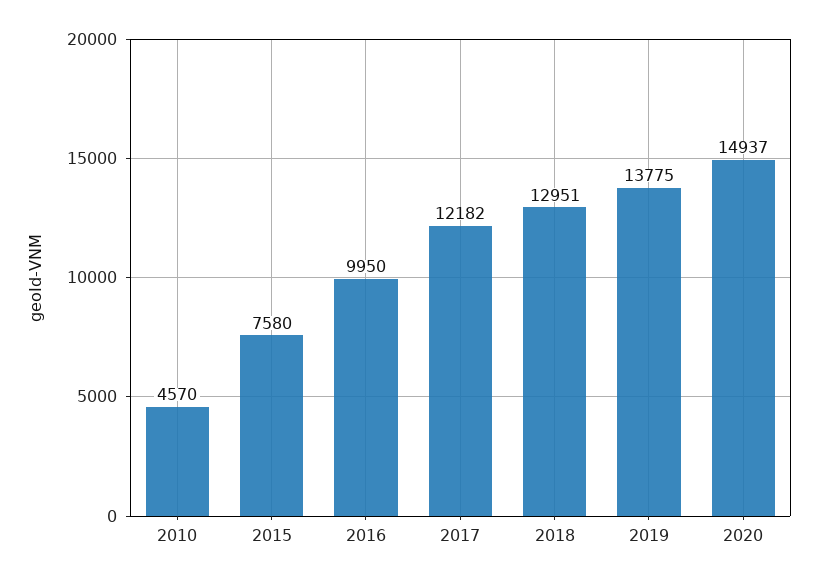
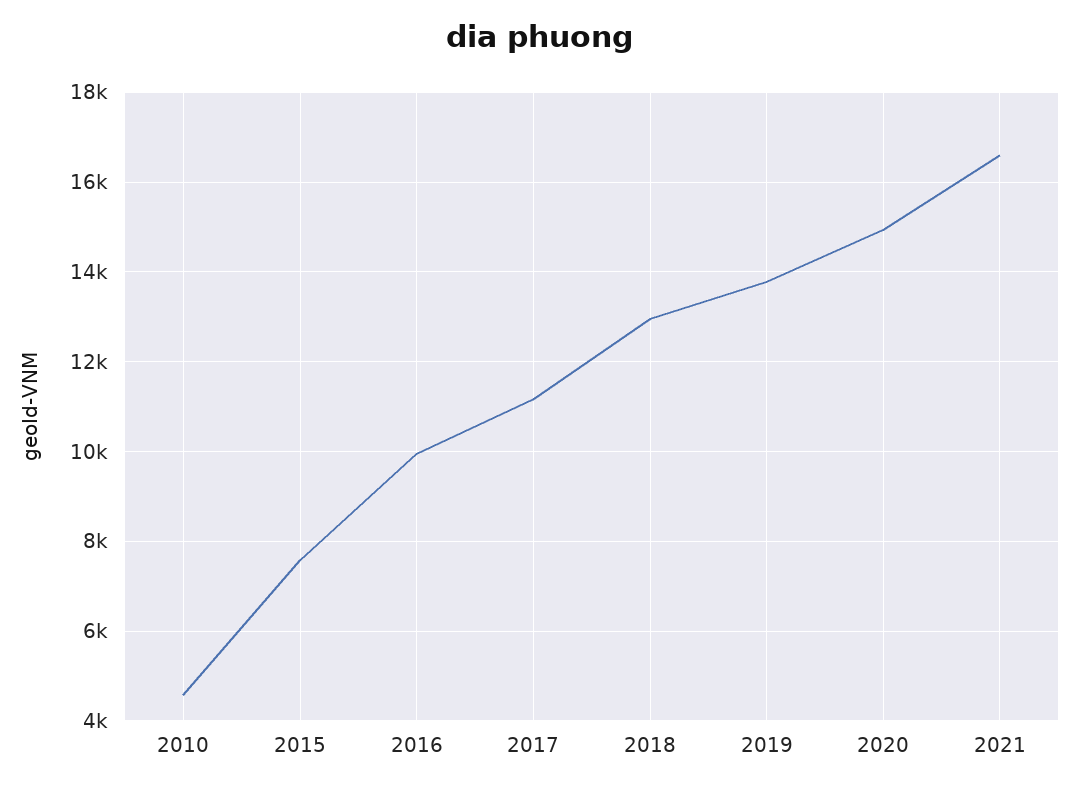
2017: 12182 -> 11200
2021: none -> 16600

